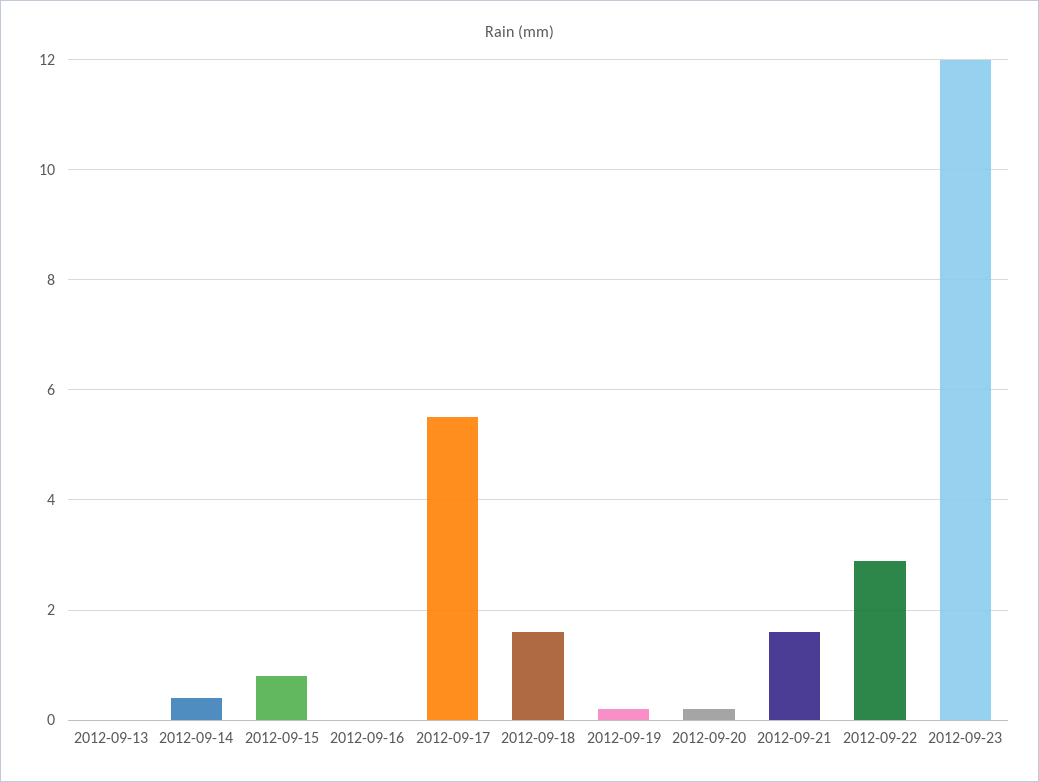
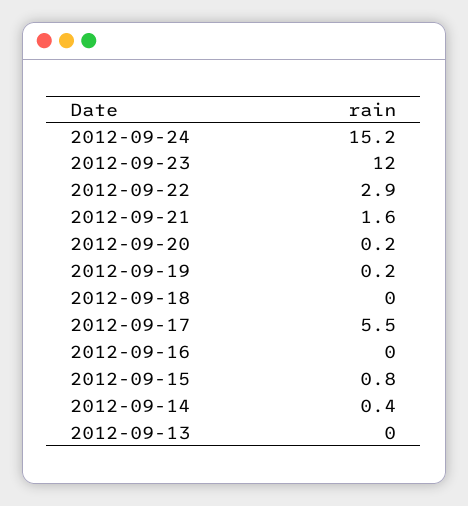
2012-09-18: 1.5 -> 0
2012-09-24: none -> 15.2

